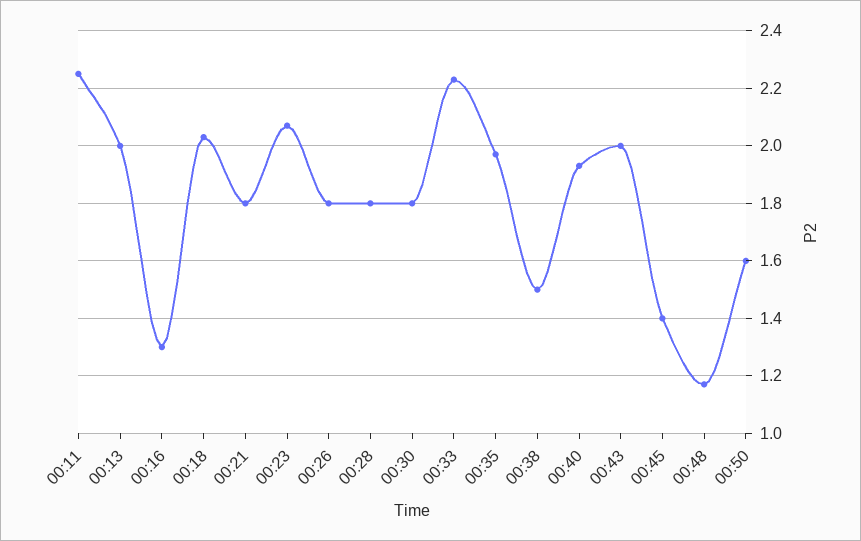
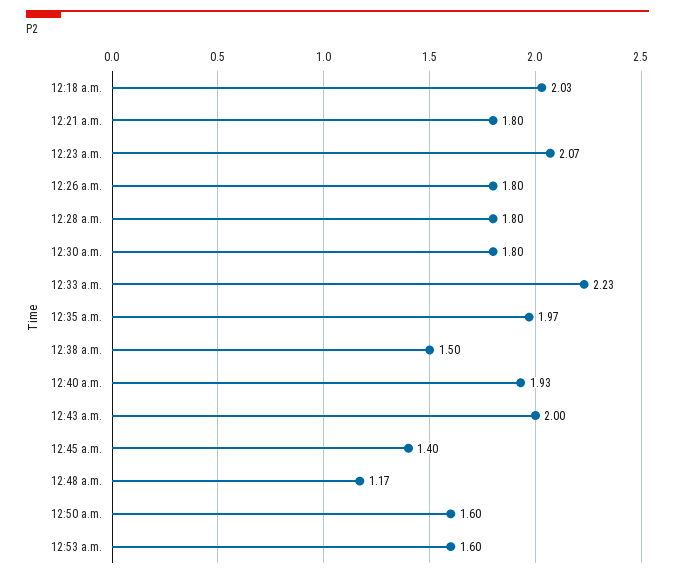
00:11: 2.25 -> none
00:13: 2 -> none
00:16: 1.3 -> none
12:53 a.m.: none -> 1.6

